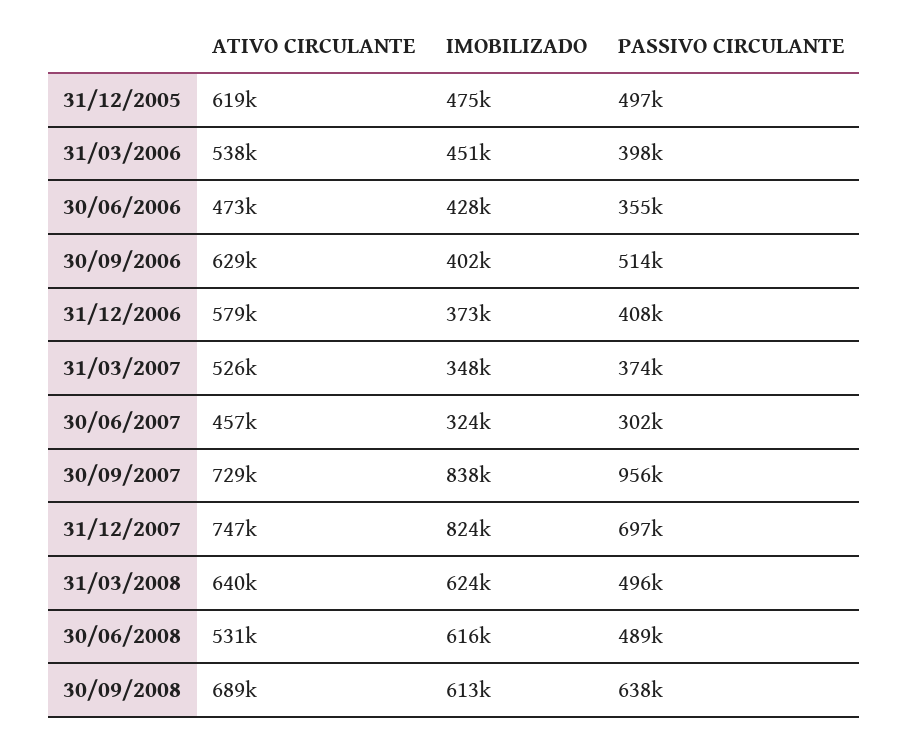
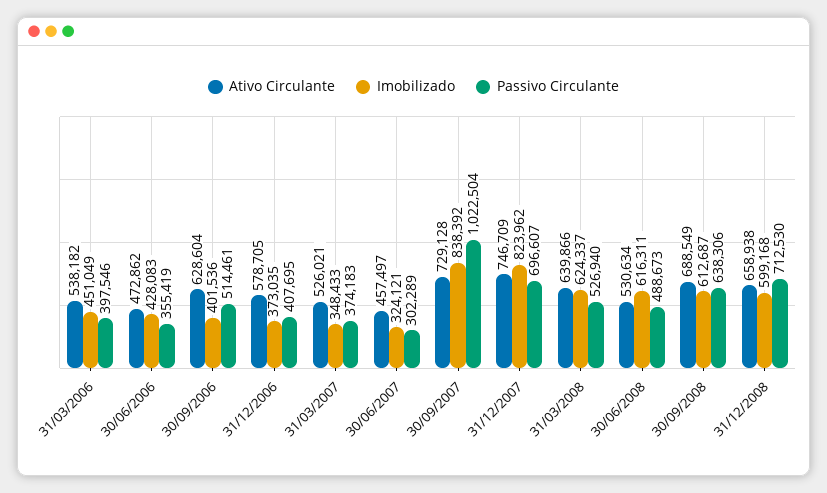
ATIVO CIRCULANTE, 31/12/2005: 619000 -> none
IMOBILIZADO, 31/12/2005: 475000 -> none
PASSIVO CIRCULANTE, 31/12/2005: 497000 -> none
PASSIVO CIRCULANTE, 30/09/2007: 956000 -> 1022504
PASSIVO CIRCULANTE, 31/03/2008: 496000 -> 526940
ATIVO CIRCULANTE, 31/12/2008: none -> 658938
IMOBILIZADO, 31/12/2008: none -> 599168
PASSIVO CIRCULANTE, 31/12/2008: none -> 712530

